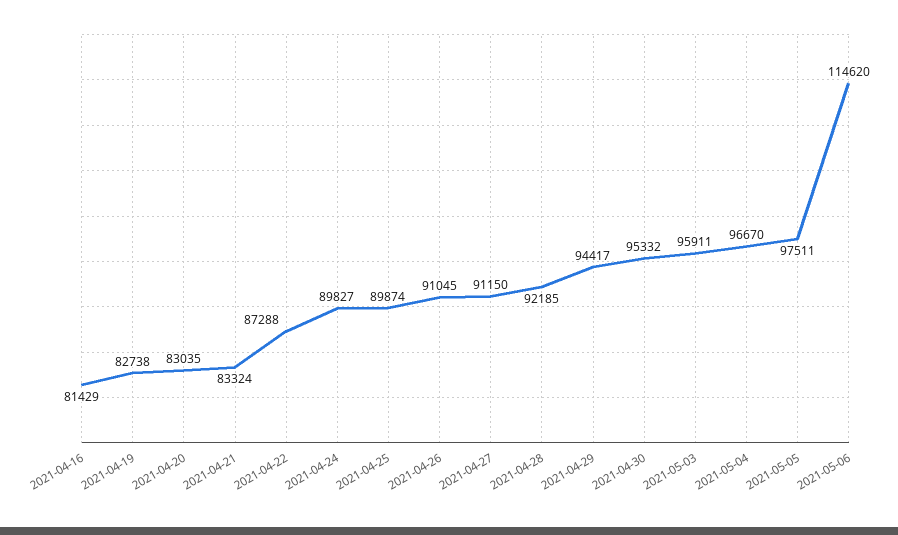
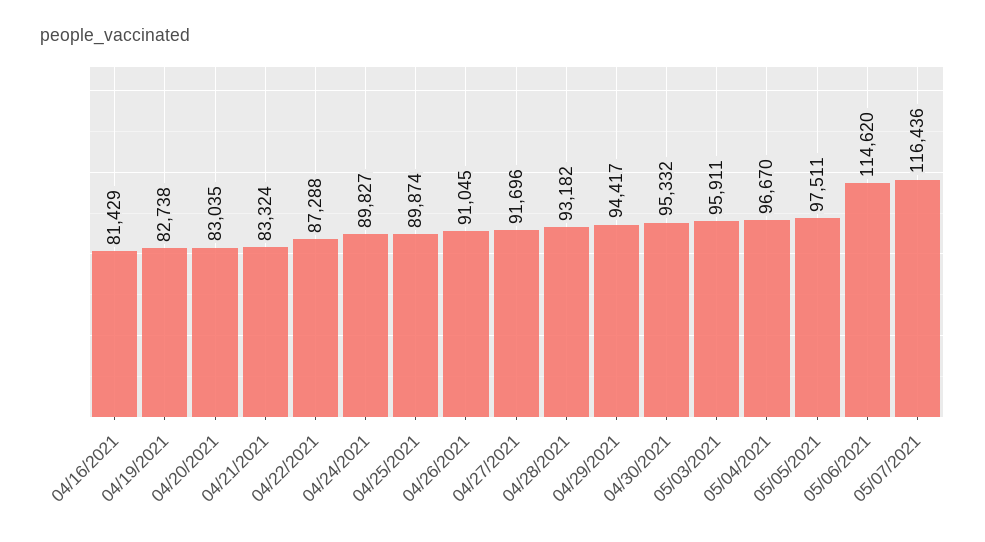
2021-04-27: 91150 -> 91696
2021-04-28: 92185 -> 93182
05/07/2021: none -> 116436

